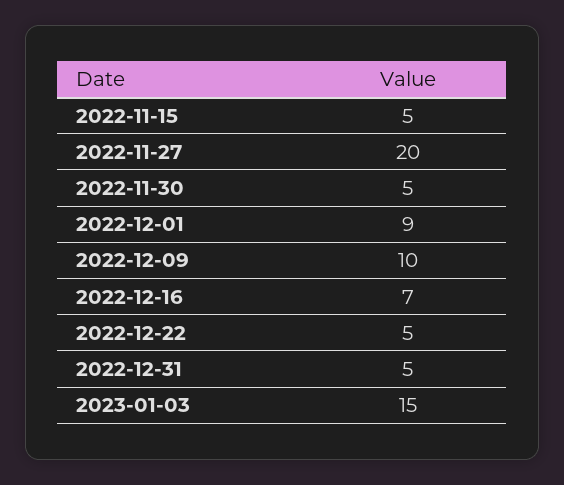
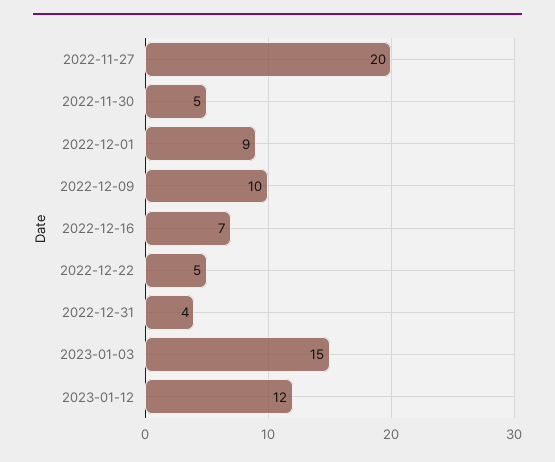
2022-11-15: 5 -> none
2022-12-31: 5 -> 4
2023-01-12: none -> 12

